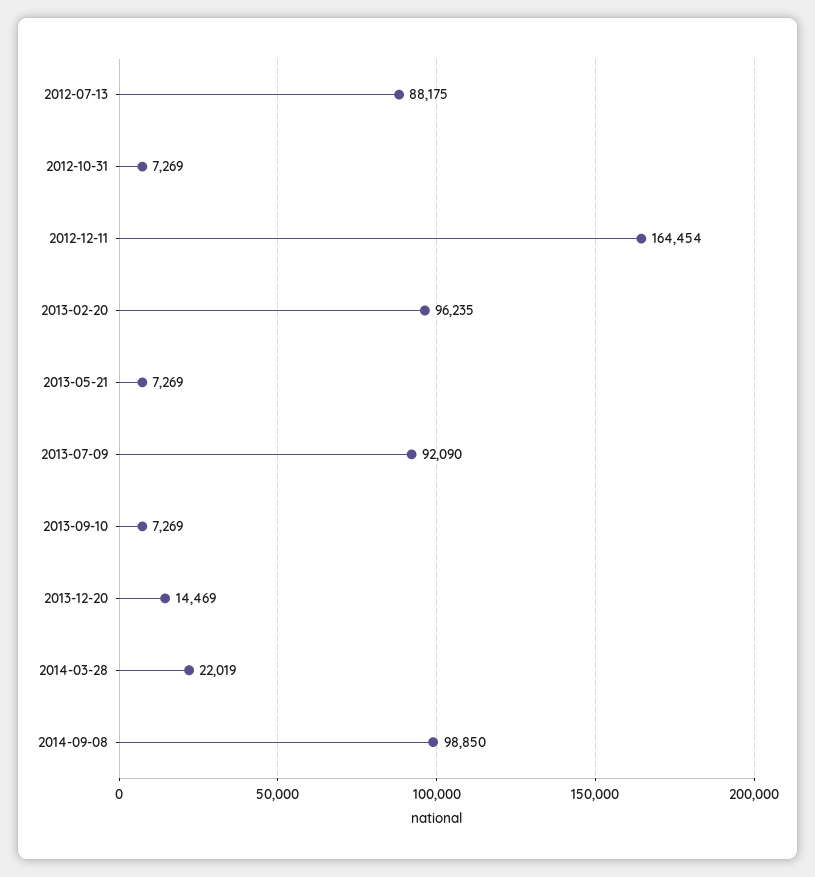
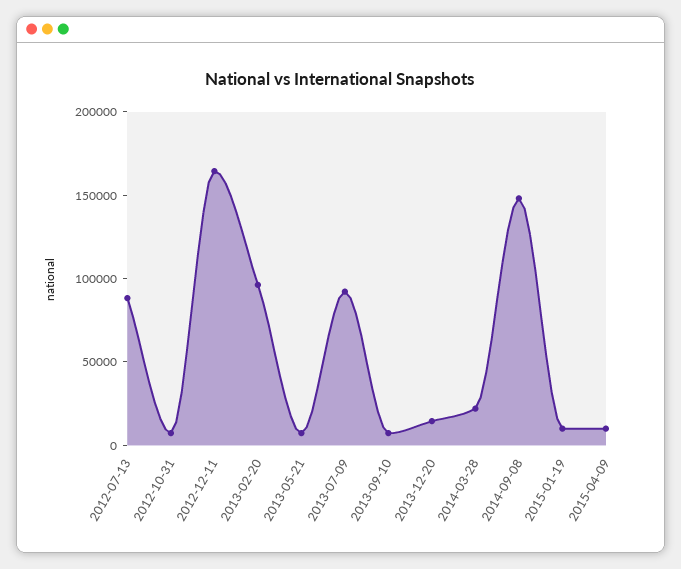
2014-09-08: 98850 -> 150000
2015-01-19: none -> 10000
2015-04-09: none -> 10000

